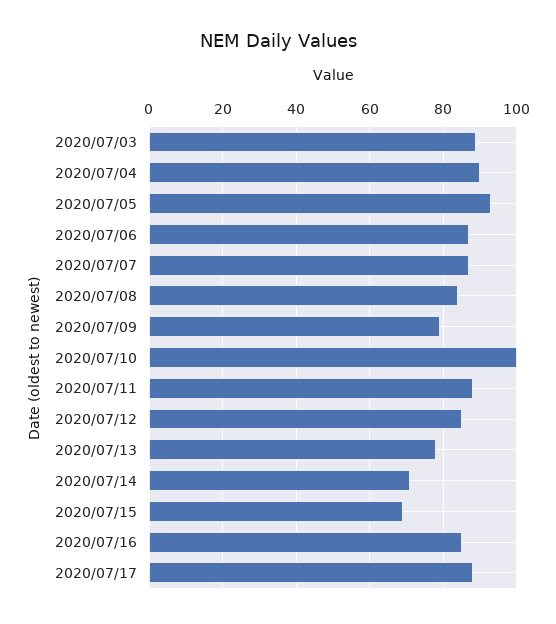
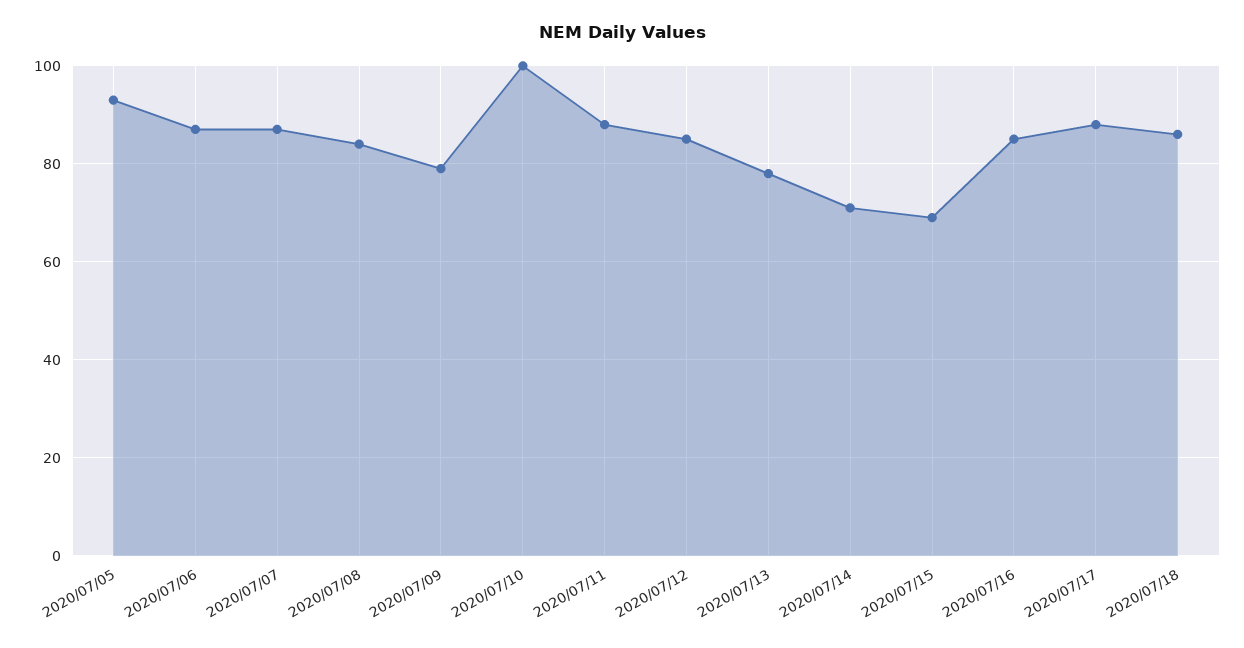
2020/07/03: 90 -> none
2020/07/04: 90 -> none
2020/07/18: none -> 85

